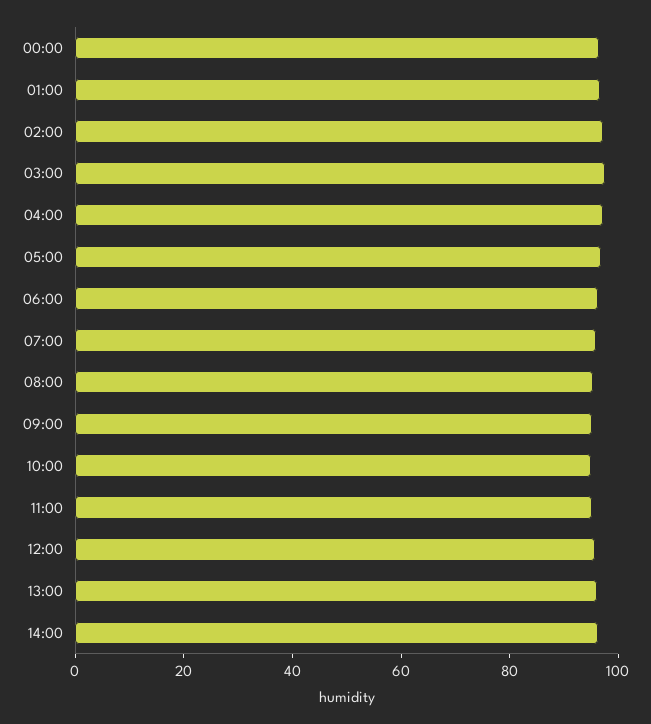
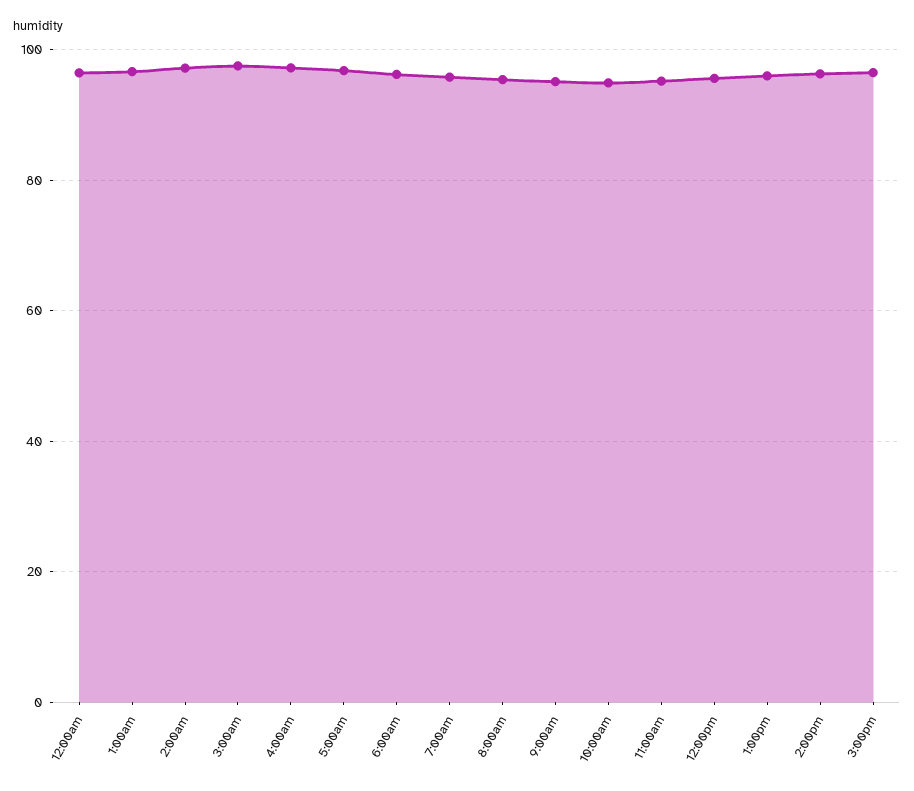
3:00pm: none -> 96

